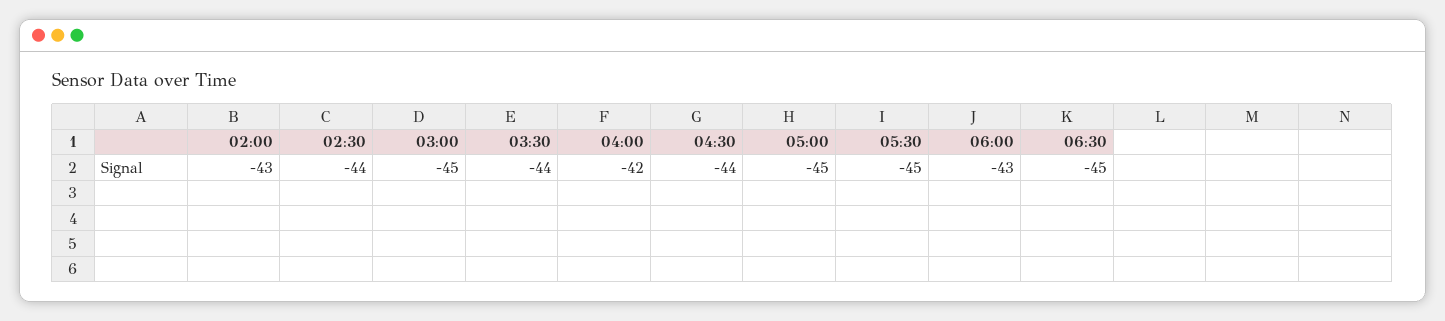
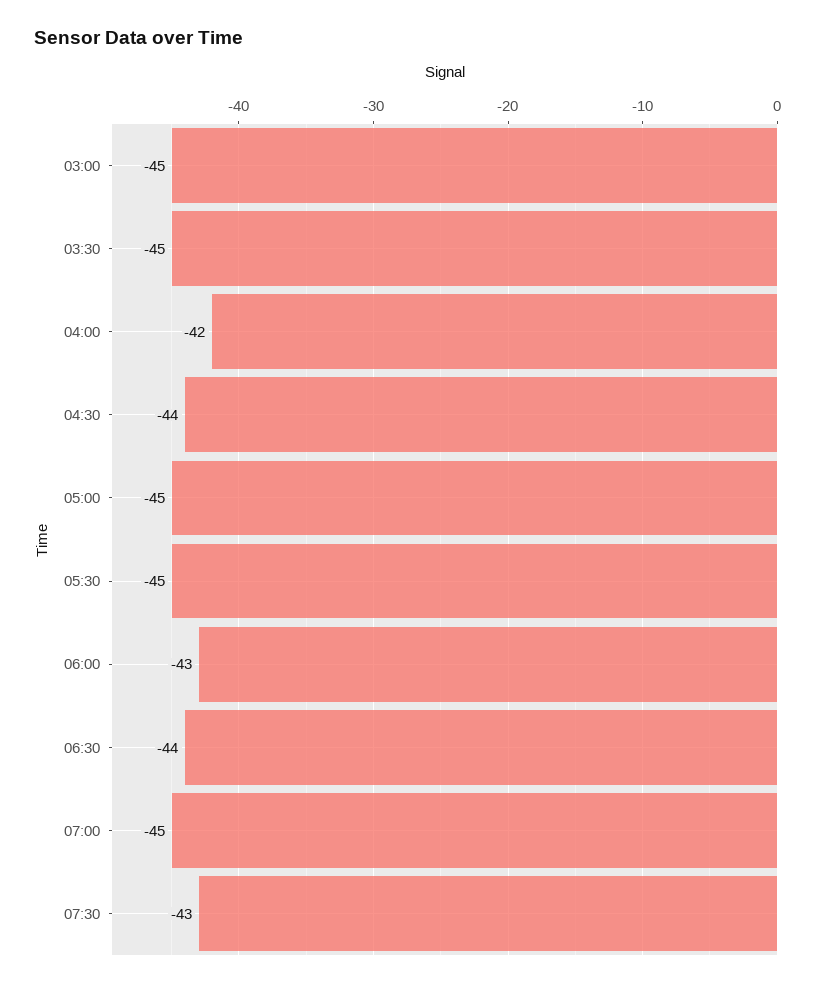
02:00: -43 -> none
02:30: -44 -> none
03:30: -44 -> -45
06:30: -45 -> -44
07:00: none -> -45
07:30: none -> -43

